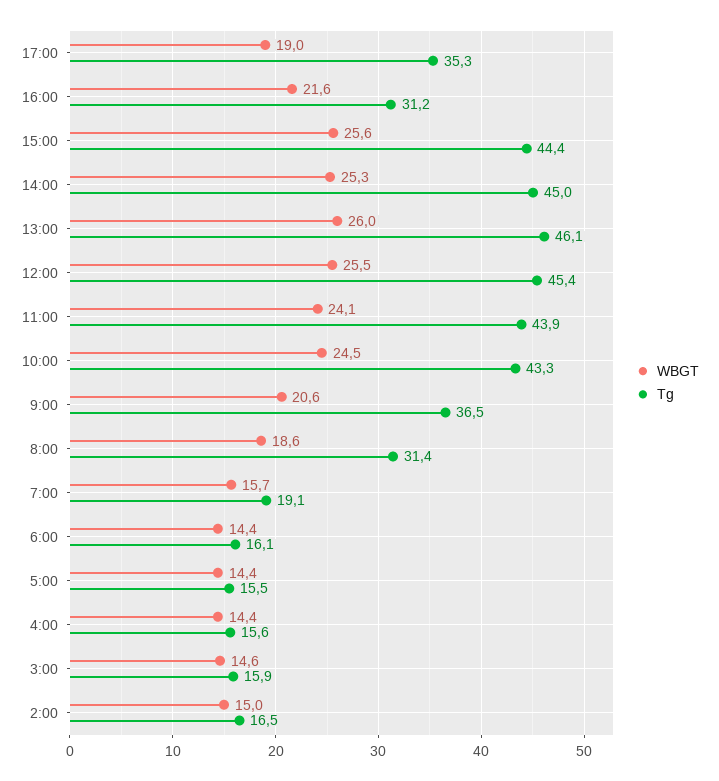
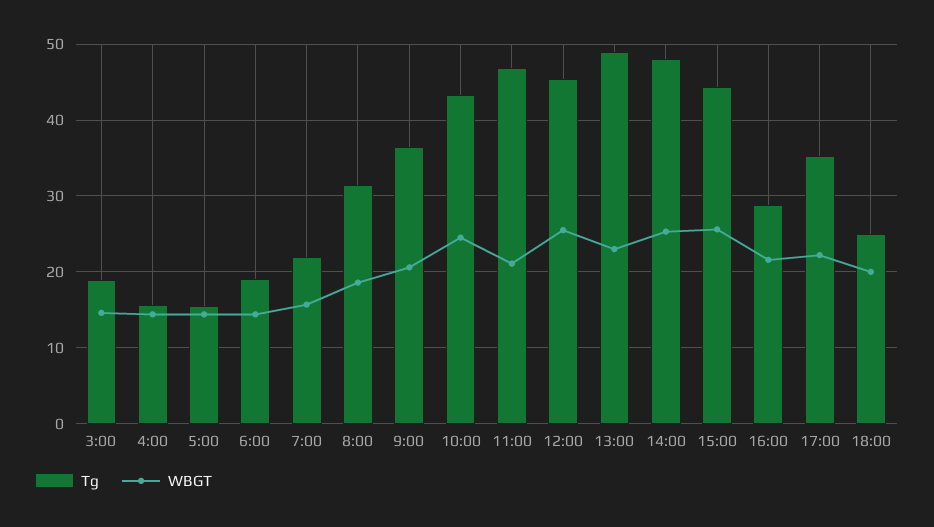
WBGT, 17:00: 19 -> 22
Tg, 16:00: 31.2 -> 29
Tg, 14:00: 45 -> 48
WBGT, 13:00: 26 -> 23
Tg, 13:00: 46.1 -> 49
WBGT, 11:00: 24.1 -> 21
Tg, 11:00: 43.9 -> 47
Tg, 7:00: 19.1 -> 22
Tg, 6:00: 16.1 -> 19
Tg, 3:00: 15.9 -> 19
WBGT, 2:00: 15 -> none
Tg, 2:00: 16.5 -> none
Tg, 18:00: none -> 25
WBGT, 18:00: none -> 20

